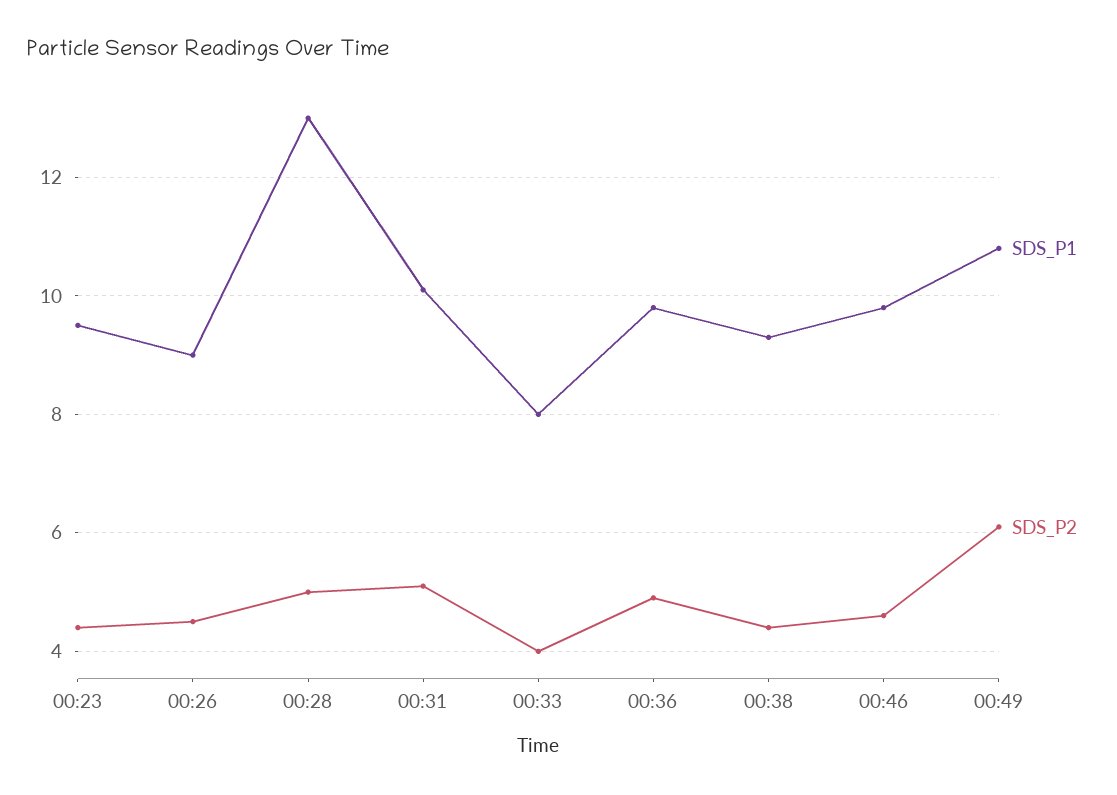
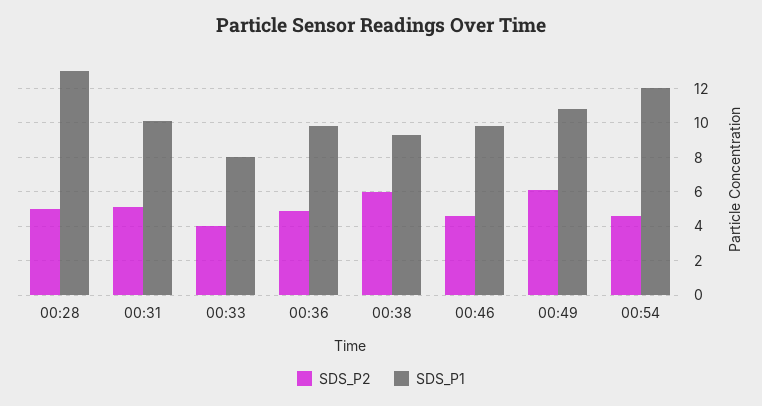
SDS_P1, 00:23: 9.5 -> none
SDS_P2, 00:23: 4.5 -> none
SDS_P1, 00:26: 9 -> none
SDS_P2, 00:26: 4.5 -> none
SDS_P2, 00:38: 4.5 -> 6
SDS_P2, 00:54: none -> 4.5
SDS_P1, 00:54: none -> 12

